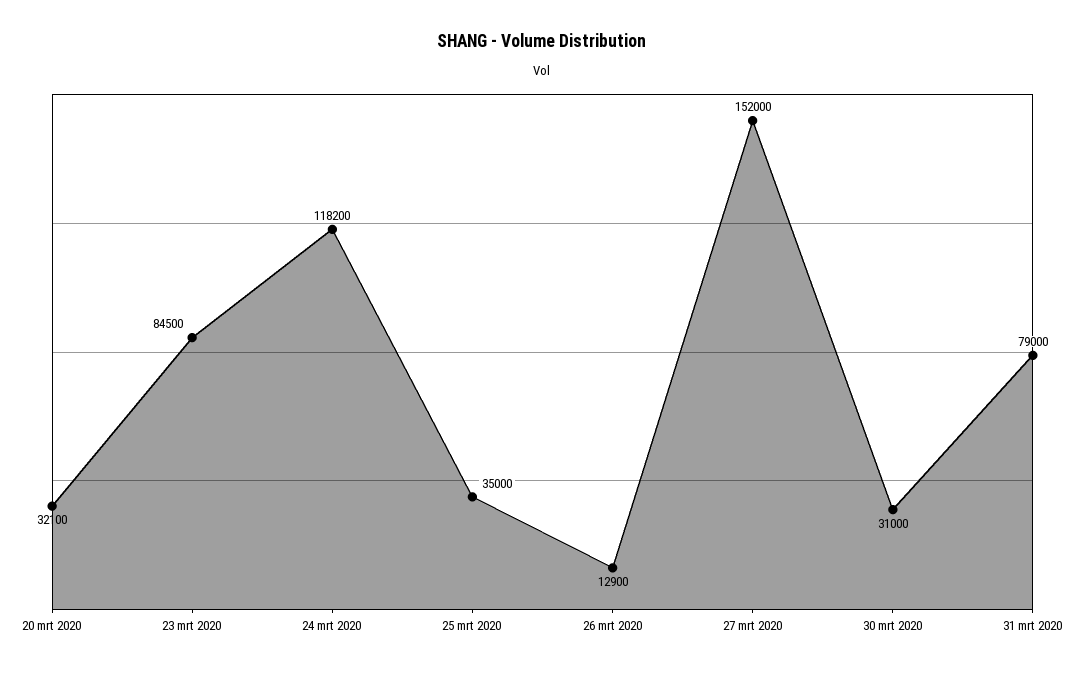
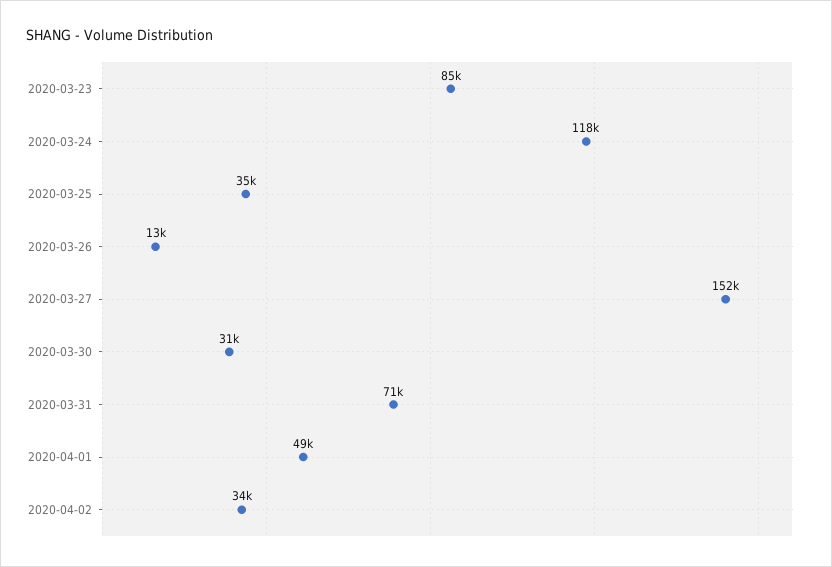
20 mrt 2020: 32100 -> none
31 mrt 2020: 79000 -> 71000
2020-04-01: none -> 49000
2020-04-02: none -> 34000

